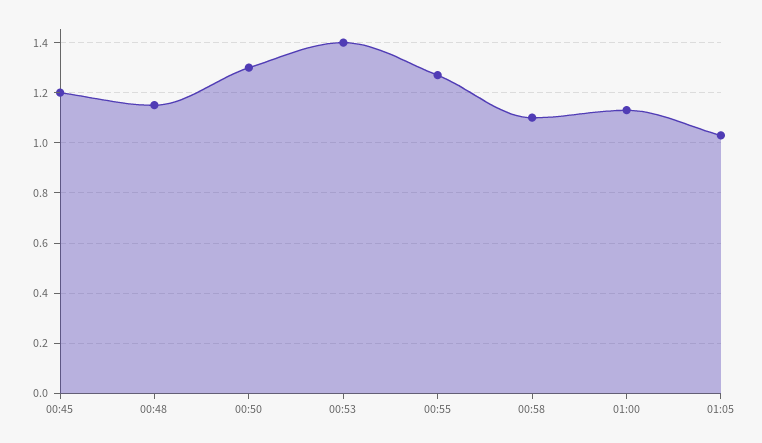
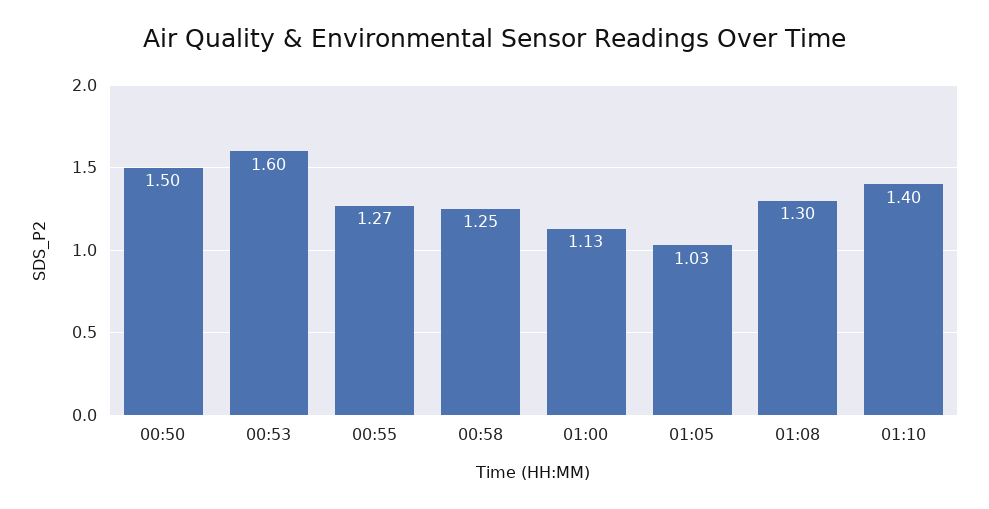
00:45: 1.2 -> none
00:48: 1.15 -> none
00:50: 1.3 -> 1.5
00:53: 1.4 -> 1.6
00:58: 1.1 -> 1.25
01:08: none -> 1.3
01:10: none -> 1.4

